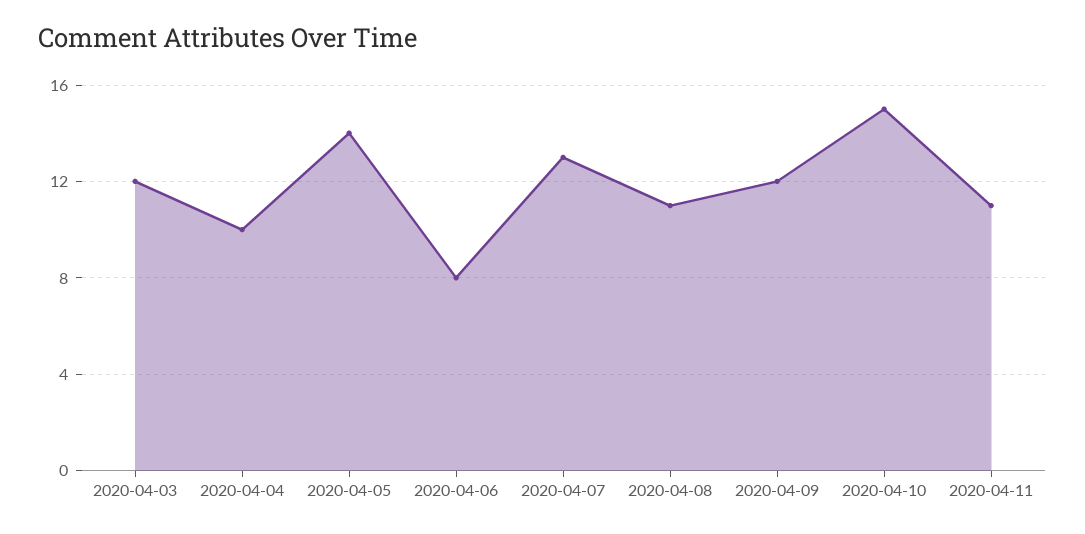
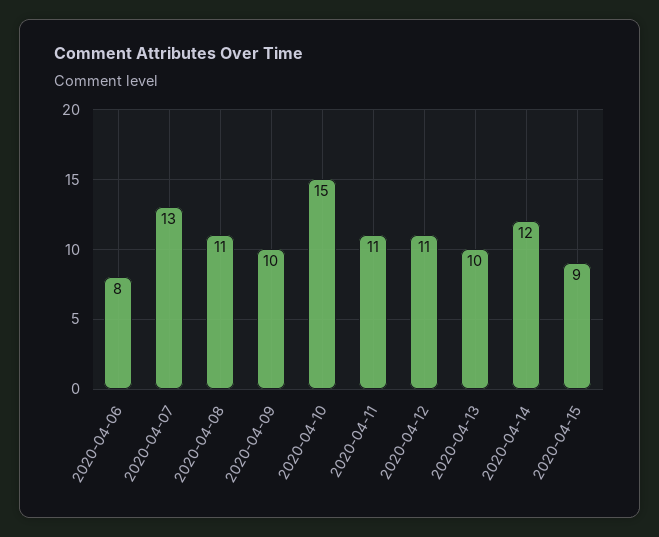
2020-04-03: 12 -> none
2020-04-04: 10 -> none
2020-04-05: 14 -> none
2020-04-09: 12 -> 10
2020-04-12: none -> 11
2020-04-13: none -> 10
2020-04-14: none -> 12
2020-04-15: none -> 9

